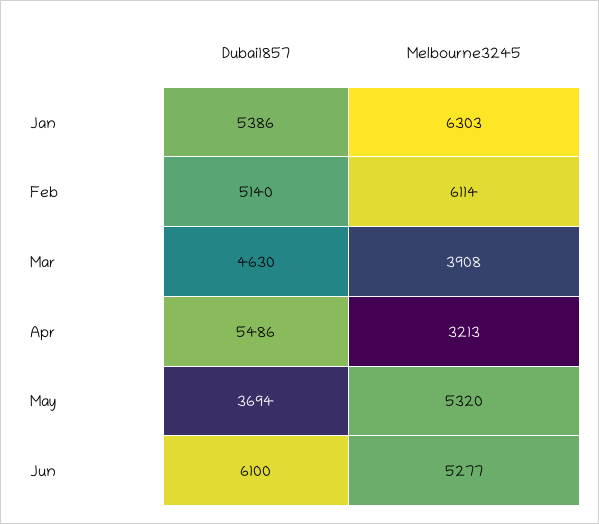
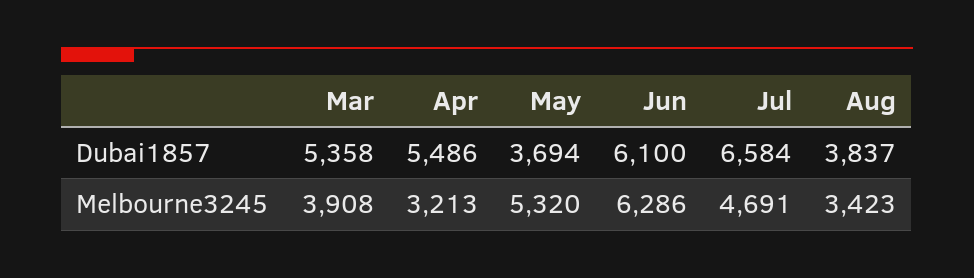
Dubai1857, Jan: 5386 -> none
Melbourne3245, Jan: 6303 -> none
Dubai1857, Feb: 5140 -> none
Melbourne3245, Feb: 6114 -> none
Dubai1857, Mar: 4630 -> 5358
Melbourne3245, Jun: 5277 -> 6286
Dubai1857, Jul: none -> 6584
Dubai1857, Aug: none -> 3837
Melbourne3245, Jul: none -> 4691
Melbourne3245, Aug: none -> 3423

